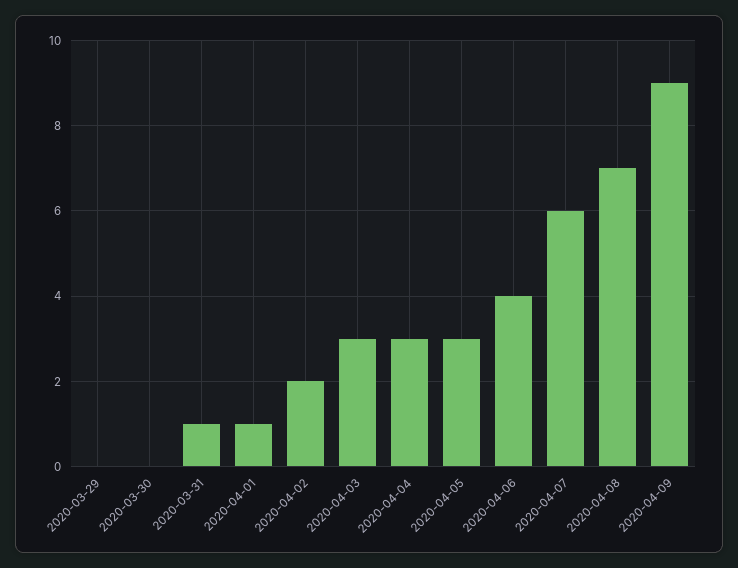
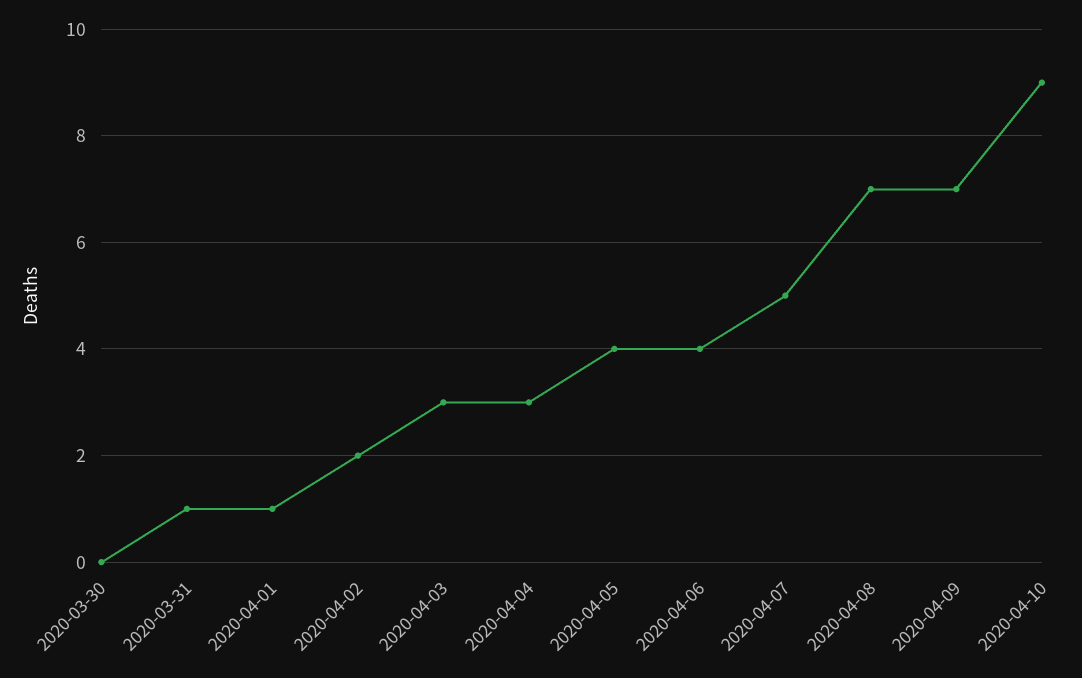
2020-03-29: 0 -> none
2020-04-05: 3 -> 4
2020-04-07: 6 -> 5
2020-04-09: 9 -> 7
2020-04-10: none -> 9

